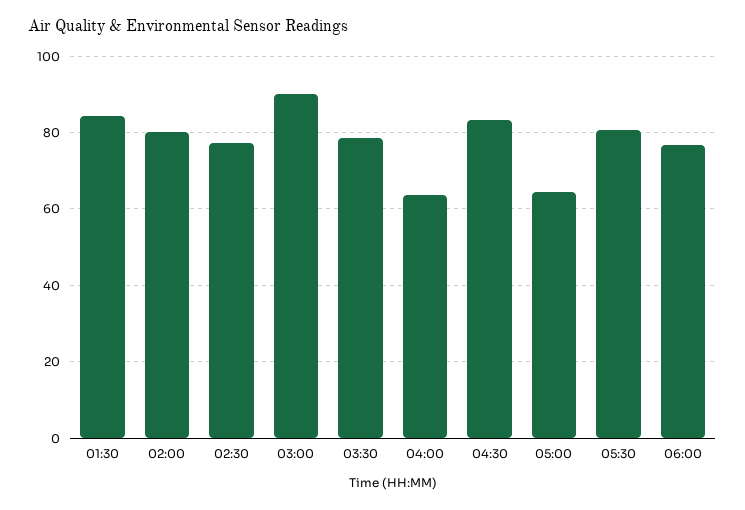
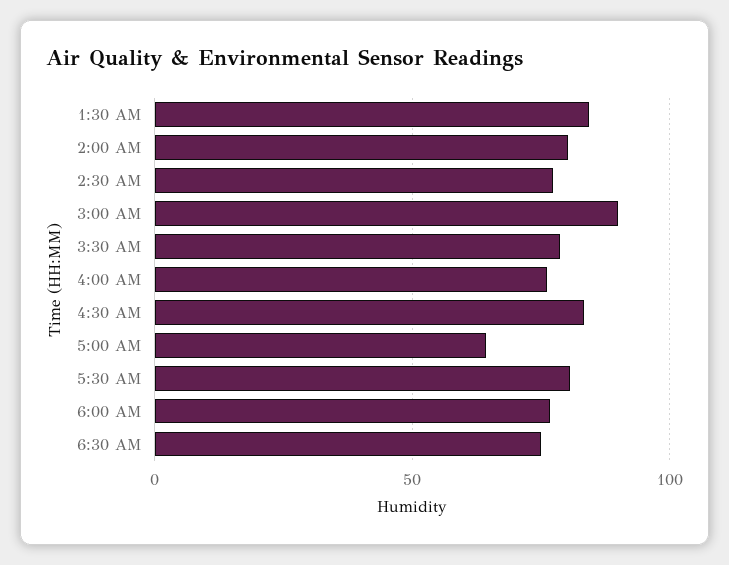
04:00: 64 -> 75
6:30 AM: none -> 75

